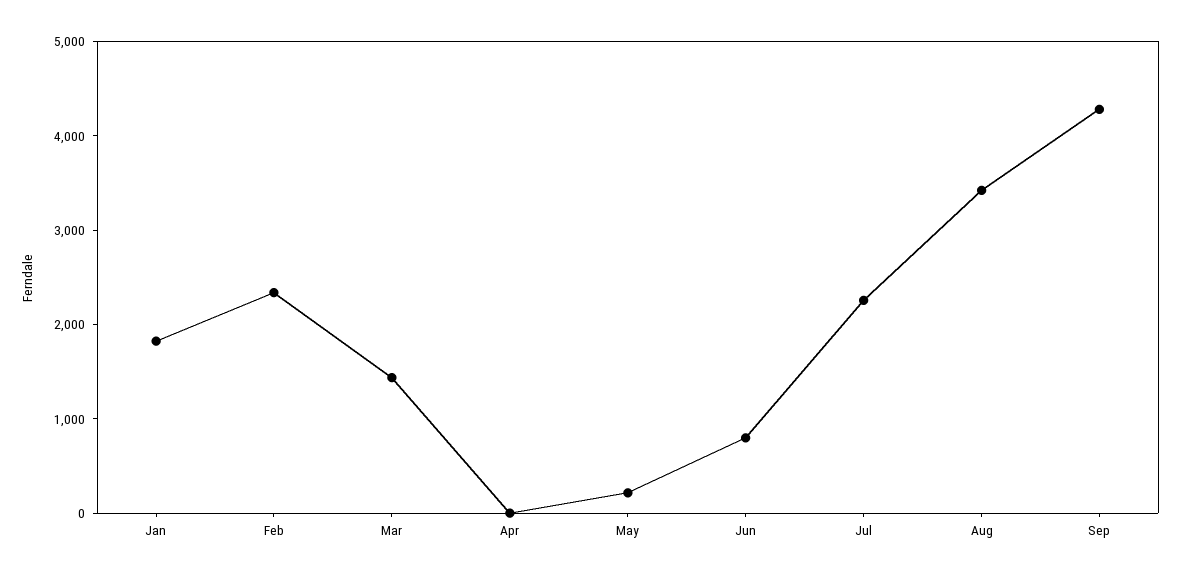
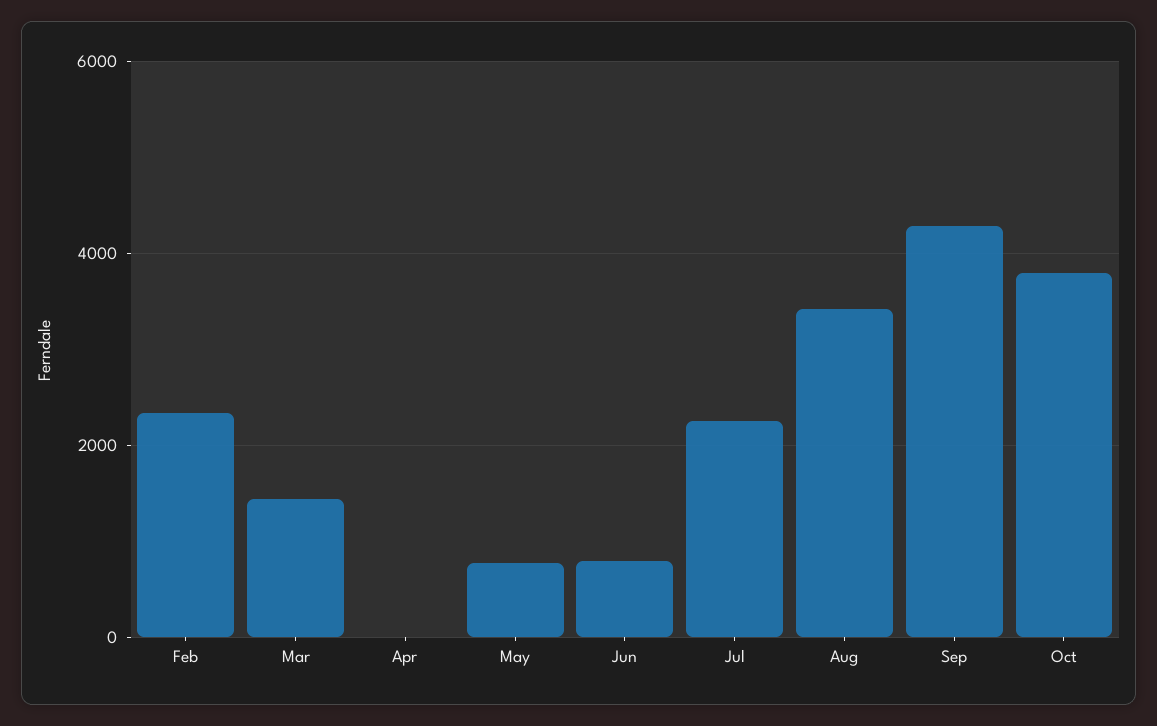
Jan: 1800 -> none
May: 200 -> 800
Oct: none -> 3800

